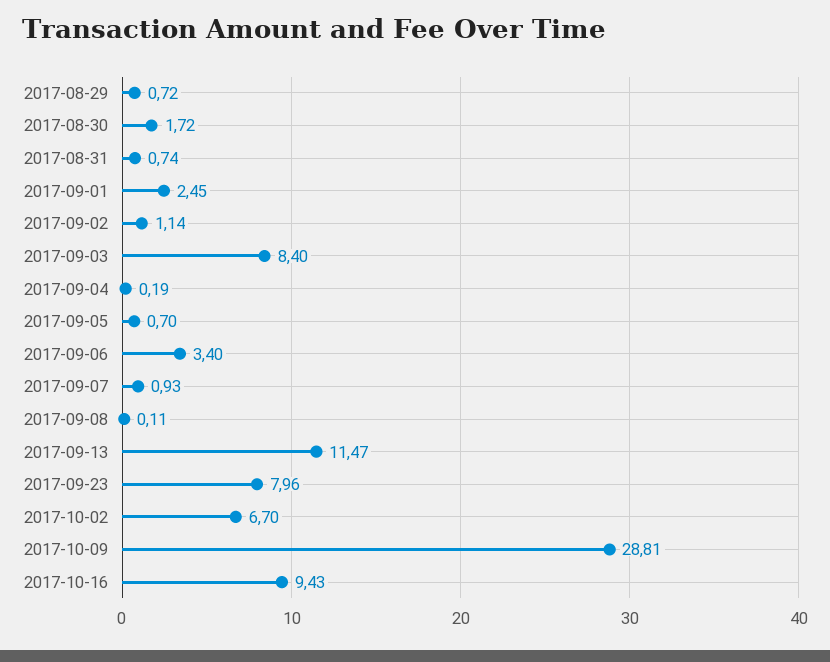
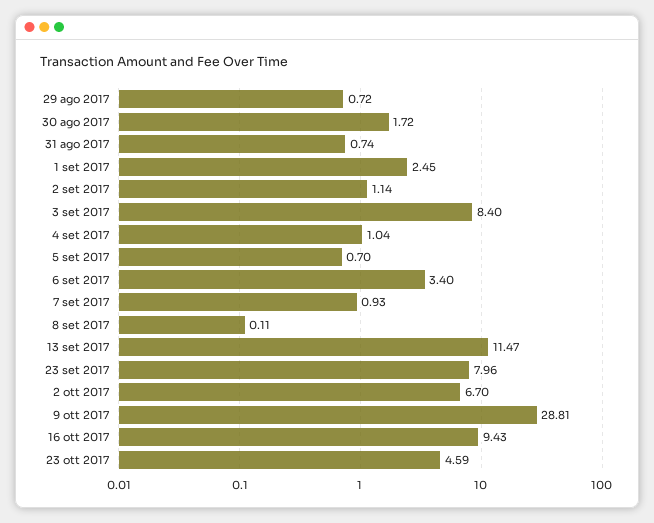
2017-09-04: 0.19 -> 1.04
23 ott 2017: none -> 4.59

